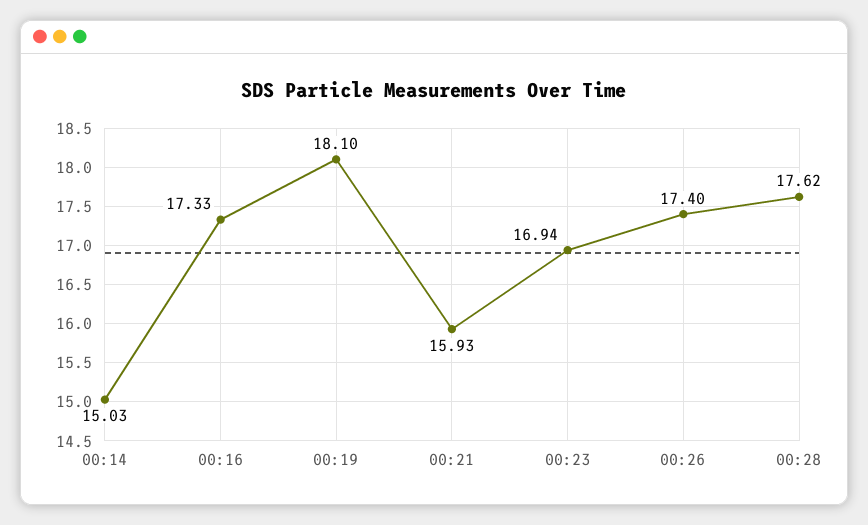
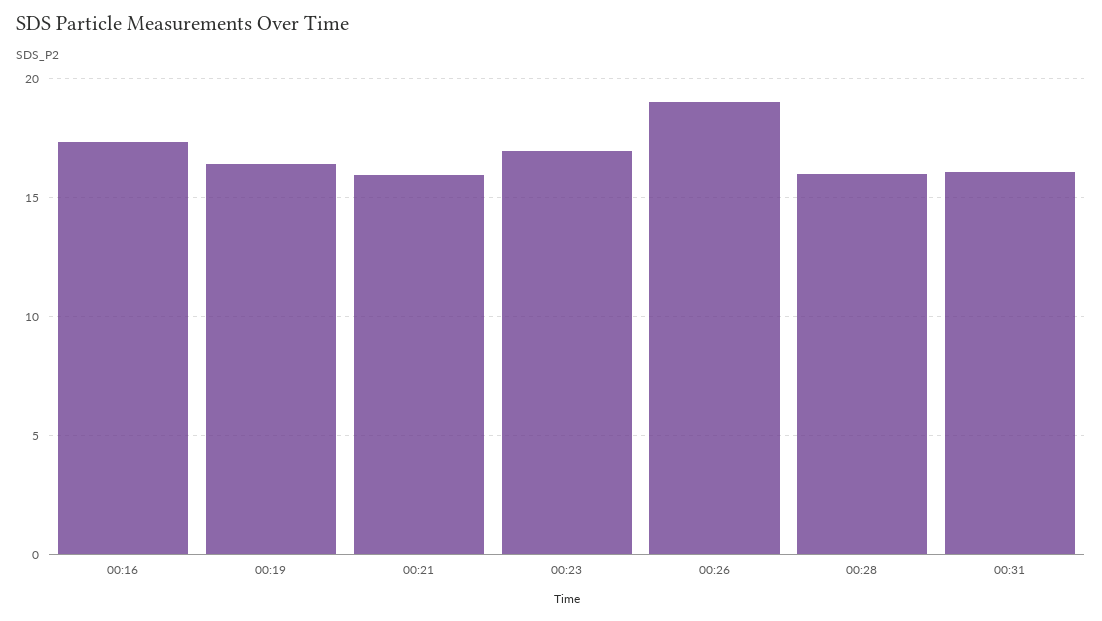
00:14: 15.03 -> none
00:19: 18.1 -> 16.5
00:26: 17.4 -> 19
00:28: 17.62 -> 16
00:31: none -> 16

